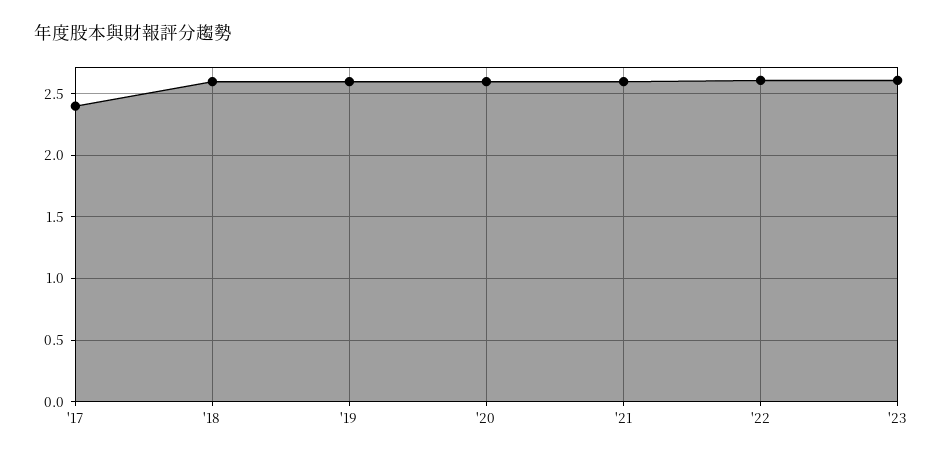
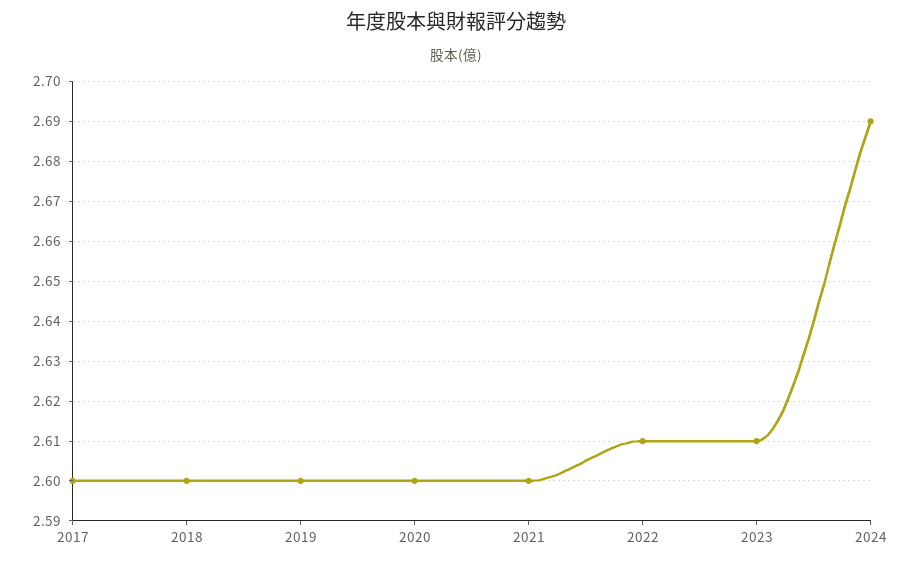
'17: 2.4 -> 2.6
2024: none -> 2.69

